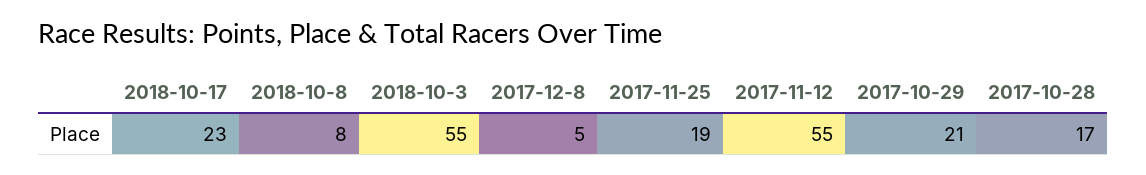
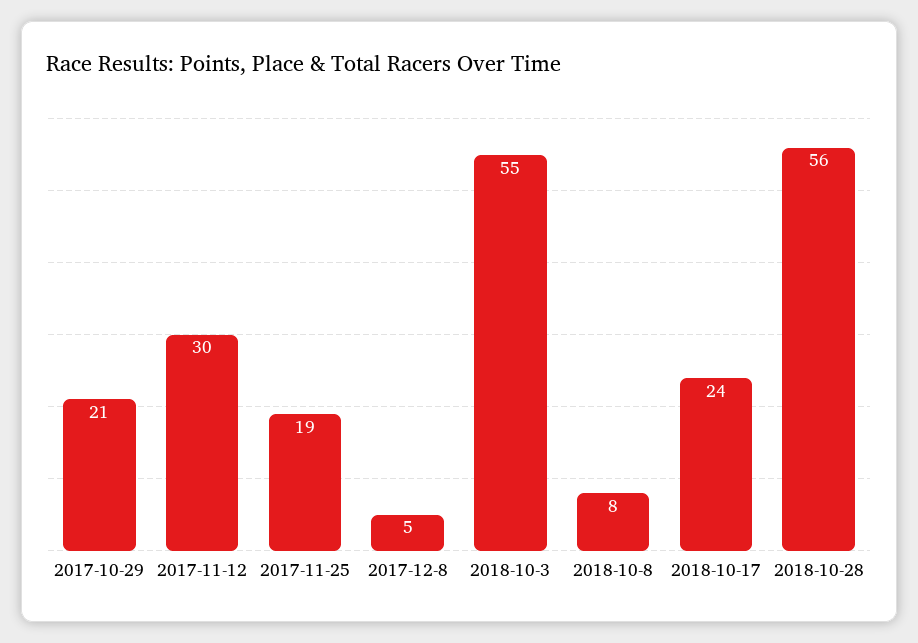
2018-10-17: 23 -> 24
2017-11-12: 55 -> 30
2017-10-28: 17 -> none
2018-10-28: none -> 56

